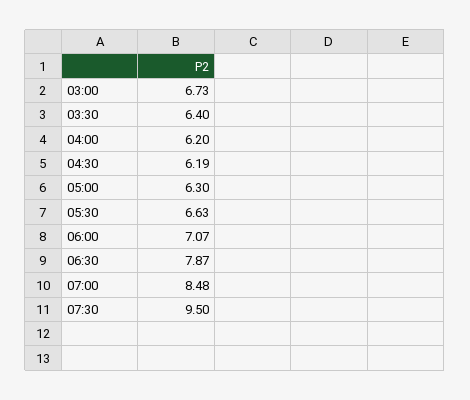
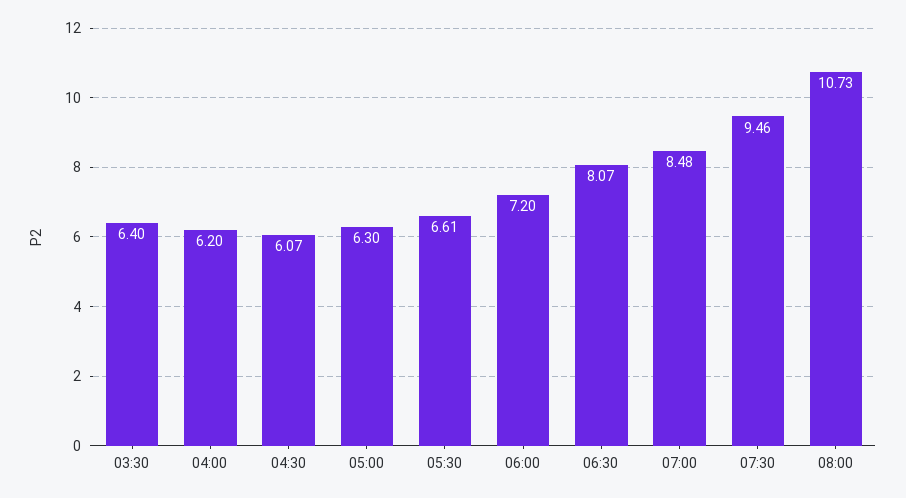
03:00: 6.73 -> none
04:30: 6.19 -> 6.07
05:30: 6.63 -> 6.61
06:00: 7.07 -> 7.2
06:30: 7.87 -> 8.07
07:30: 9.5 -> 9.46
08:00: none -> 10.73

